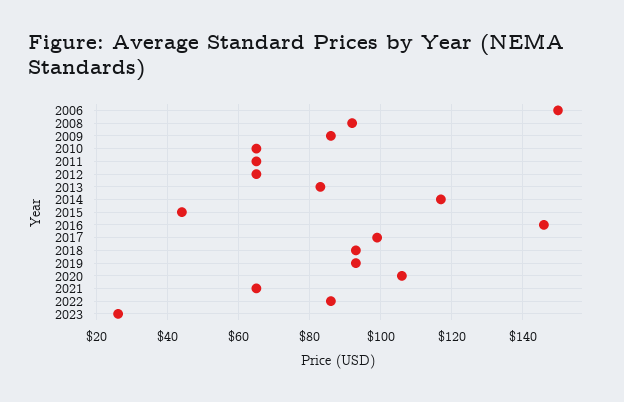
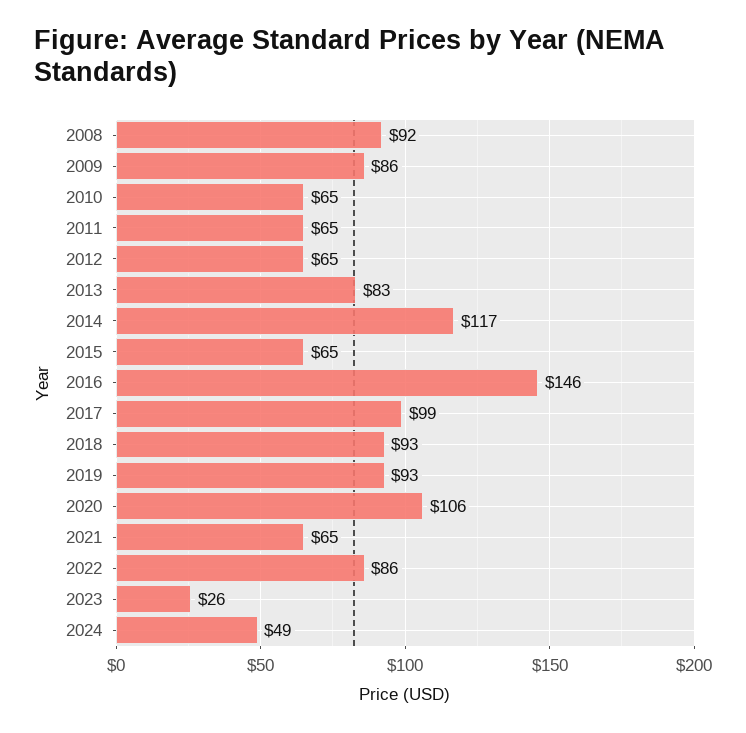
2006: 150 -> none
2015: 45 -> 65
2024: none -> 49

